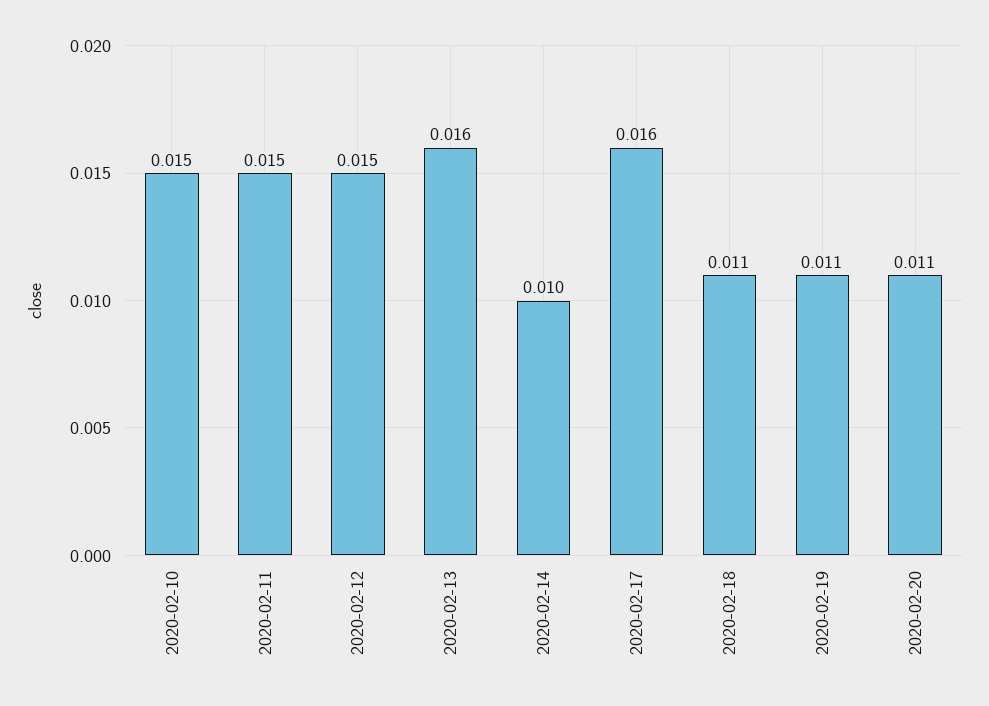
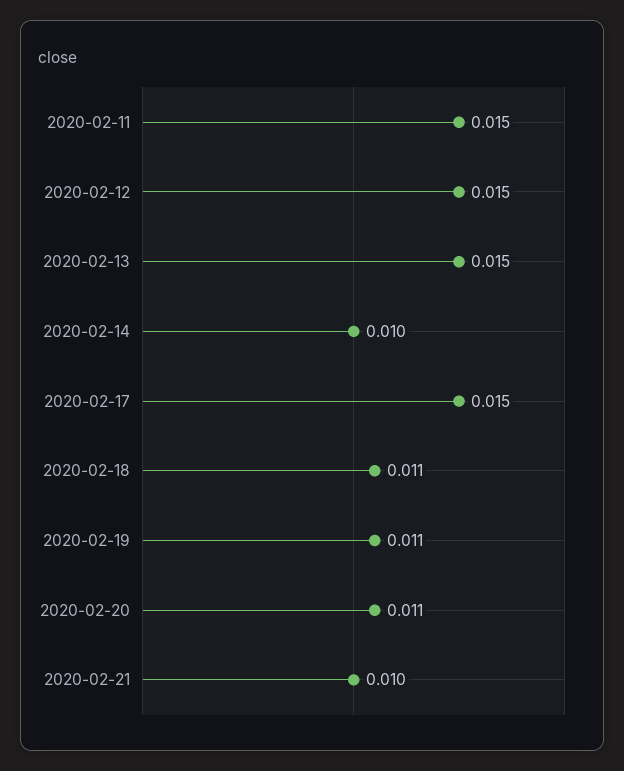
2020-02-10: 0.015 -> none
2020-02-13: 0.016 -> 0.015
2020-02-17: 0.016 -> 0.015
2020-02-21: none -> 0.01

